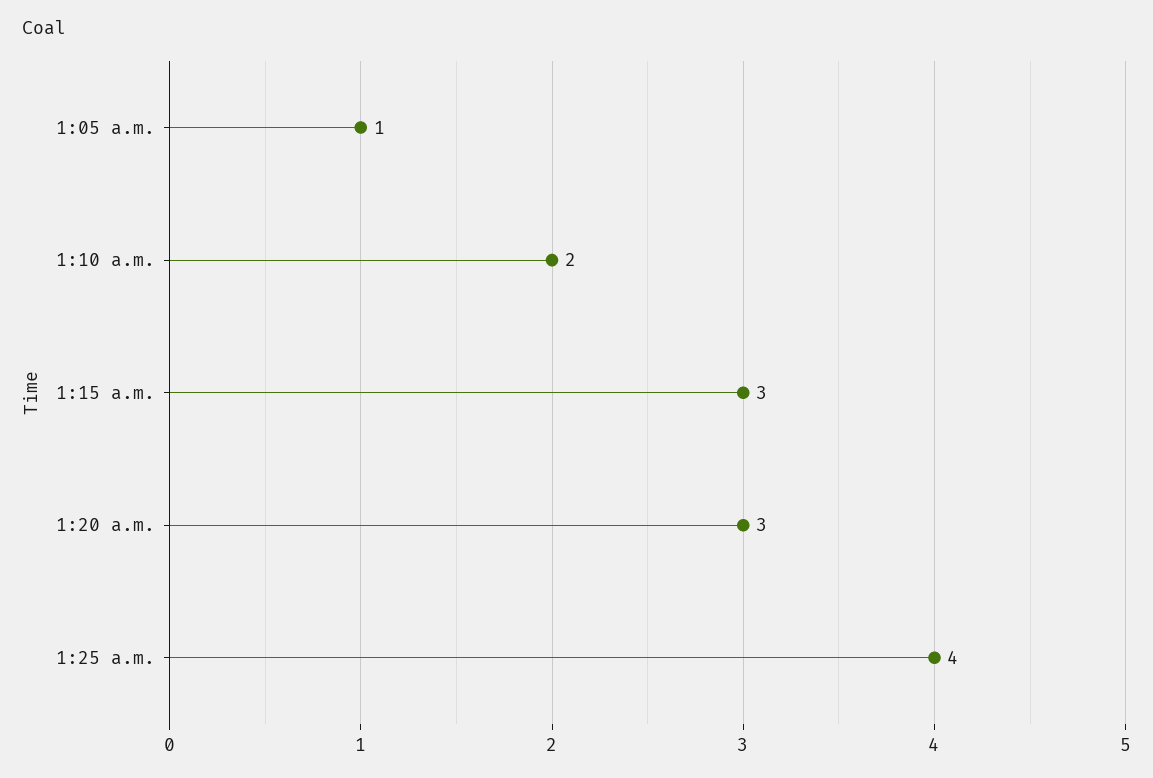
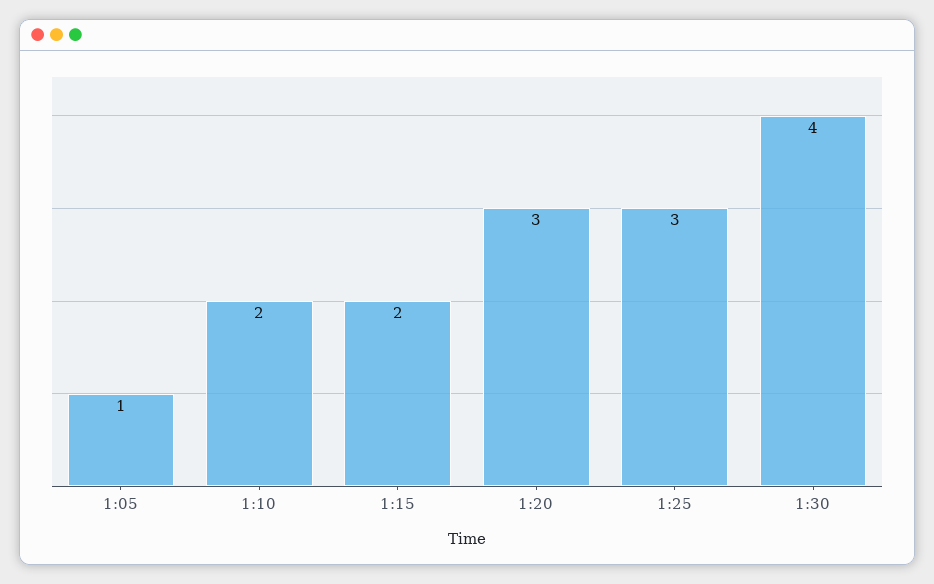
1:15 a.m.: 3 -> 2
1:25 a.m.: 4 -> 3
1:30: none -> 4

